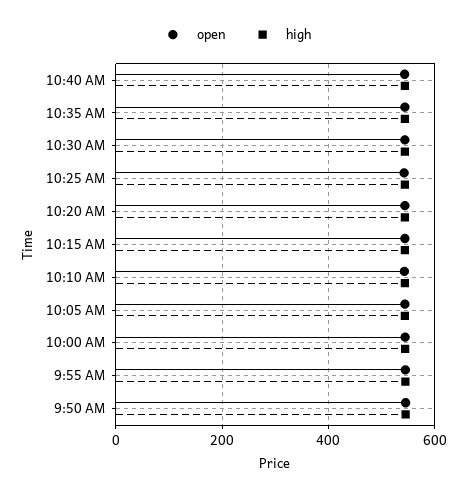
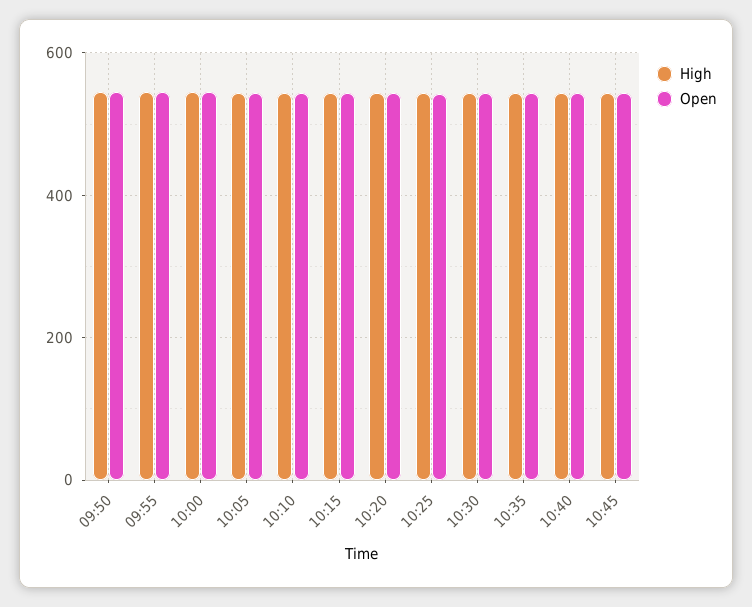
high, 10:45: none -> 540
open, 10:45: none -> 540

